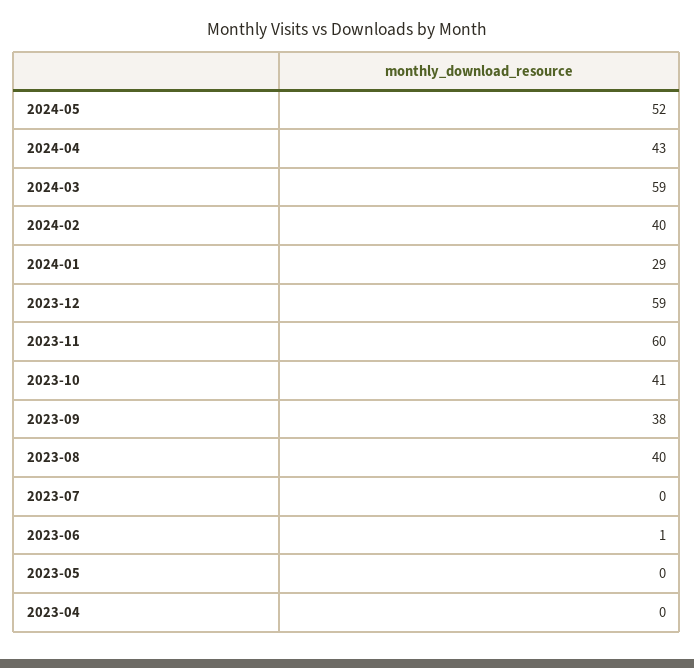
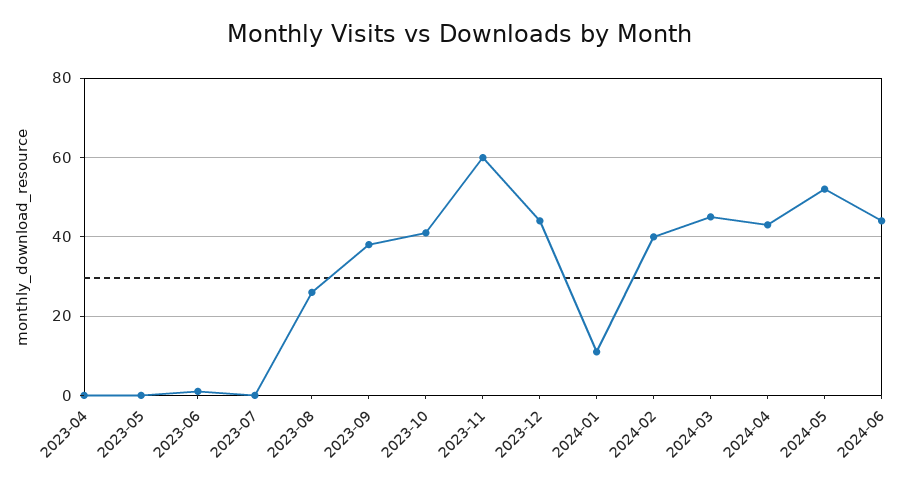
2024-03: 59 -> 45
2024-01: 29 -> 10
2023-12: 59 -> 45
2023-08: 40 -> 25
2024-06: none -> 45

